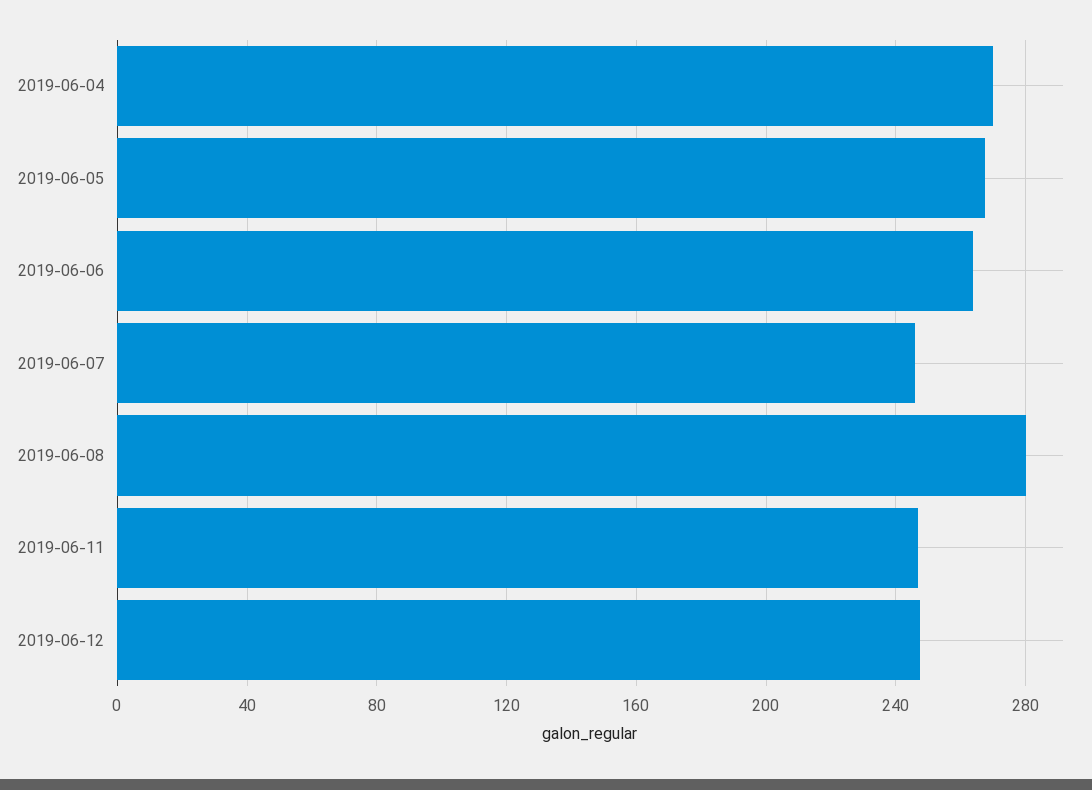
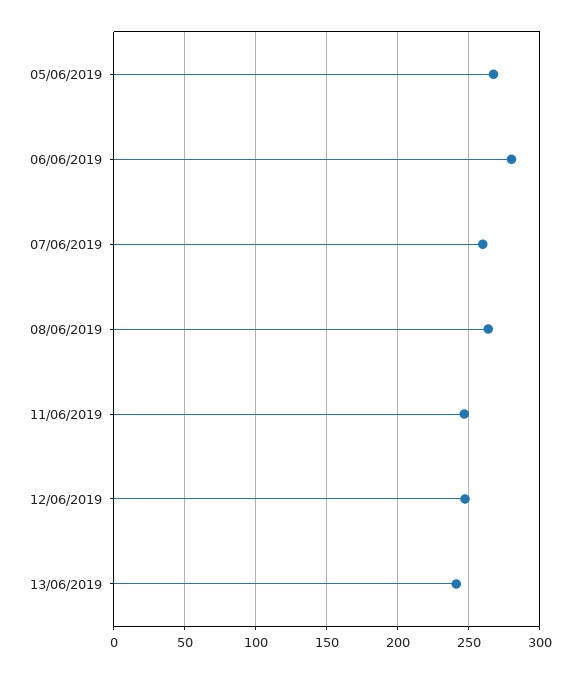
2019-06-04: 270 -> none
2019-06-06: 265 -> 280
2019-06-07: 245 -> 260
2019-06-08: 280 -> 265
13/06/2019: none -> 240

